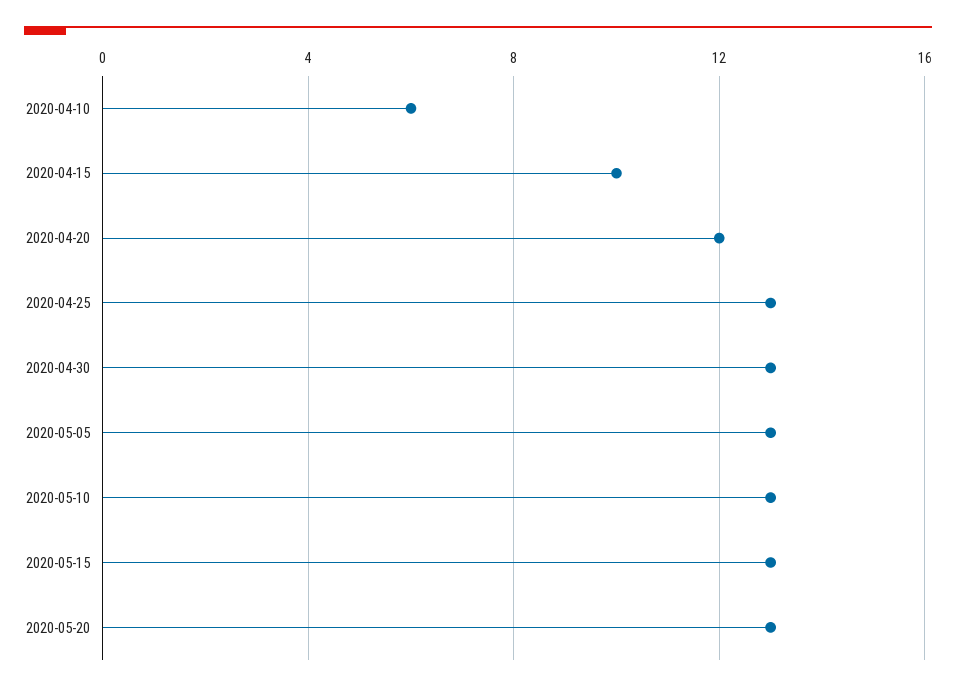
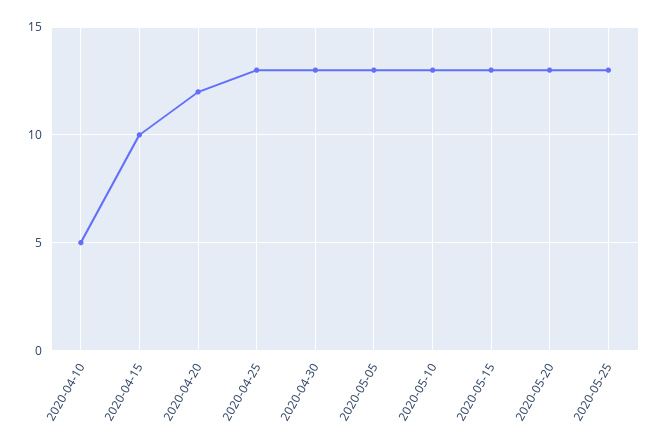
2020-04-10: 6 -> 5
2020-05-25: none -> 13

